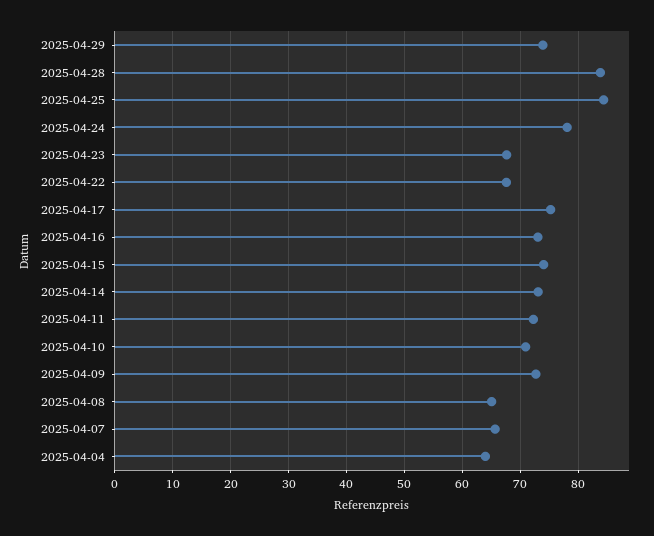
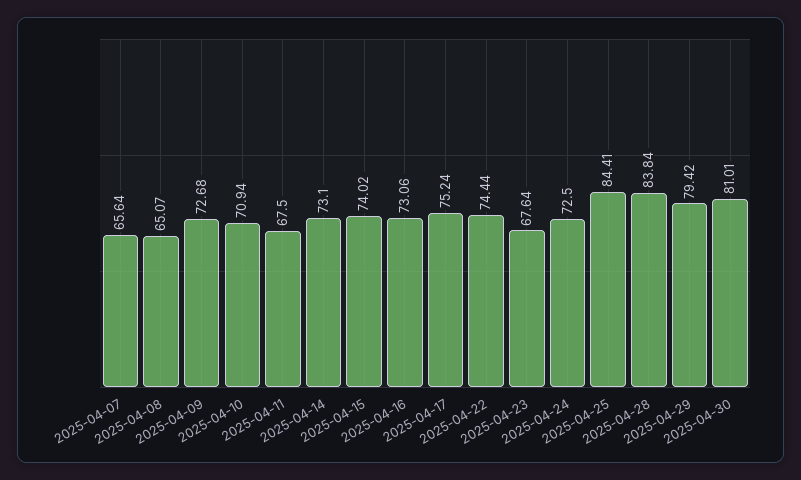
2025-04-29: 74 -> 79.42
2025-04-24: 78 -> 72.5
2025-04-22: 68 -> 74.44
2025-04-11: 72 -> 67.5
2025-04-04: 64 -> none
2025-04-30: none -> 81.01

